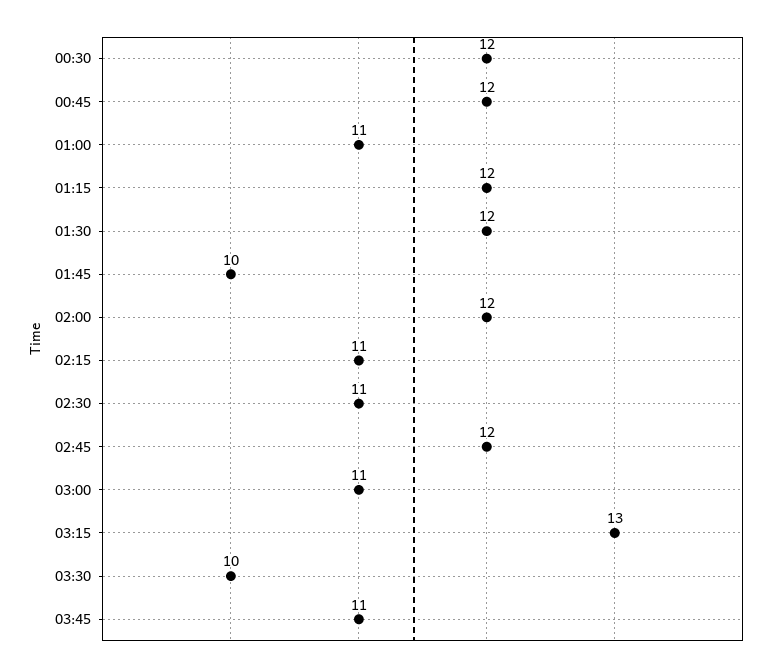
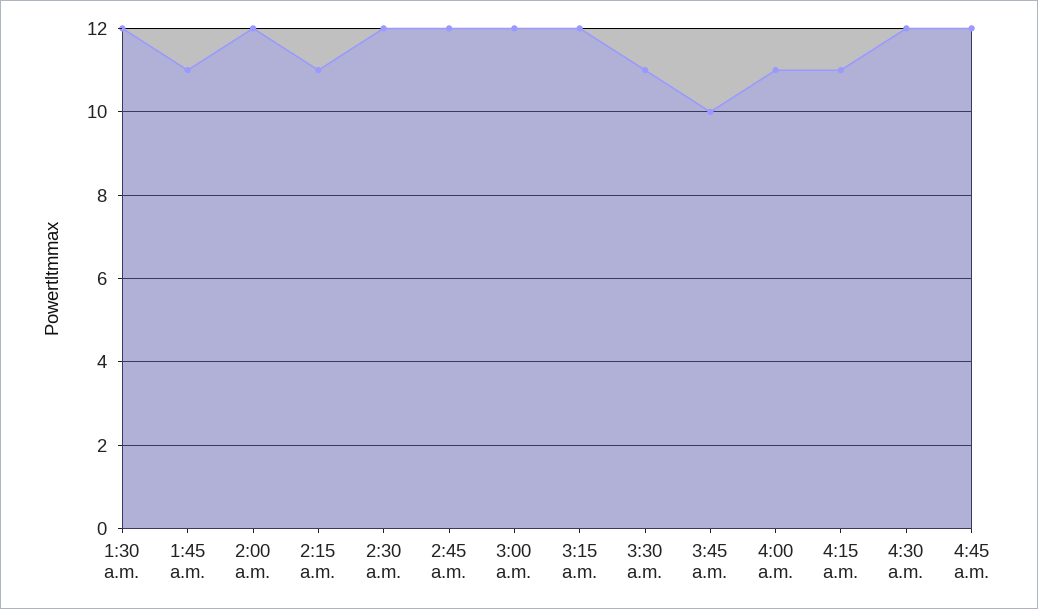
00:30: 12 -> none
00:45: 12 -> none
01:00: 11 -> none
01:15: 12 -> none
01:45: 10 -> 11
02:30: 11 -> 12
03:00: 11 -> 12
03:15: 13 -> 12
03:30: 10 -> 11
03:45: 11 -> 10
4:00 a.m.: none -> 11
4:15 a.m.: none -> 11
4:30 a.m.: none -> 12
4:45 a.m.: none -> 12

